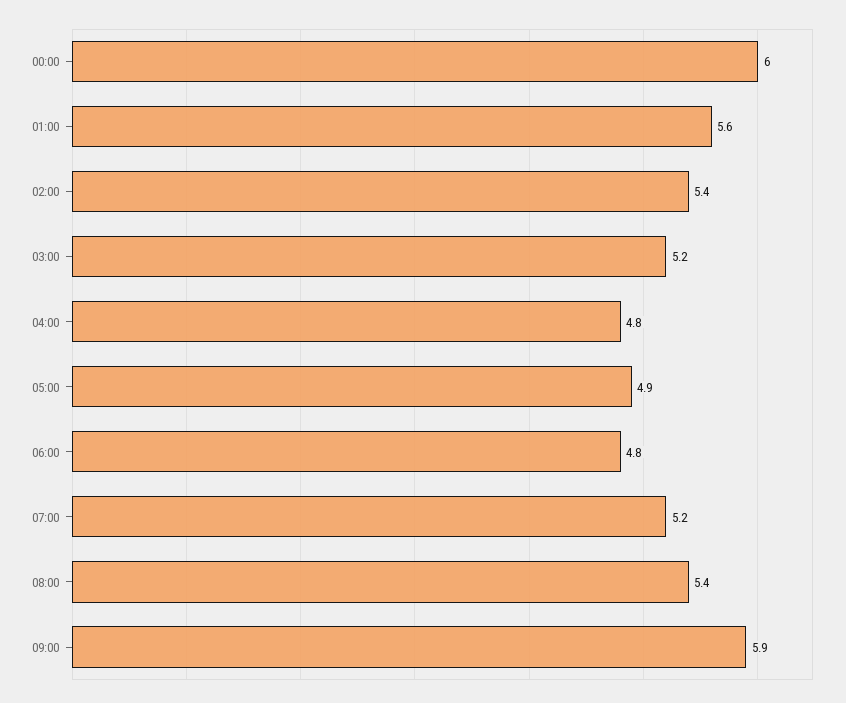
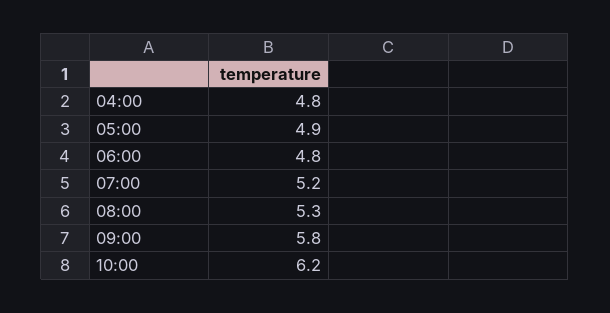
00:00: 6 -> none
01:00: 5.6 -> none
02:00: 5.4 -> none
03:00: 5.2 -> none
08:00: 5.4 -> 5.3
09:00: 5.9 -> 5.8
10:00: none -> 6.2

